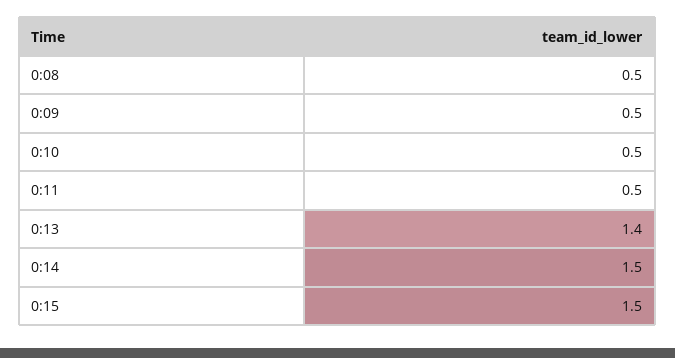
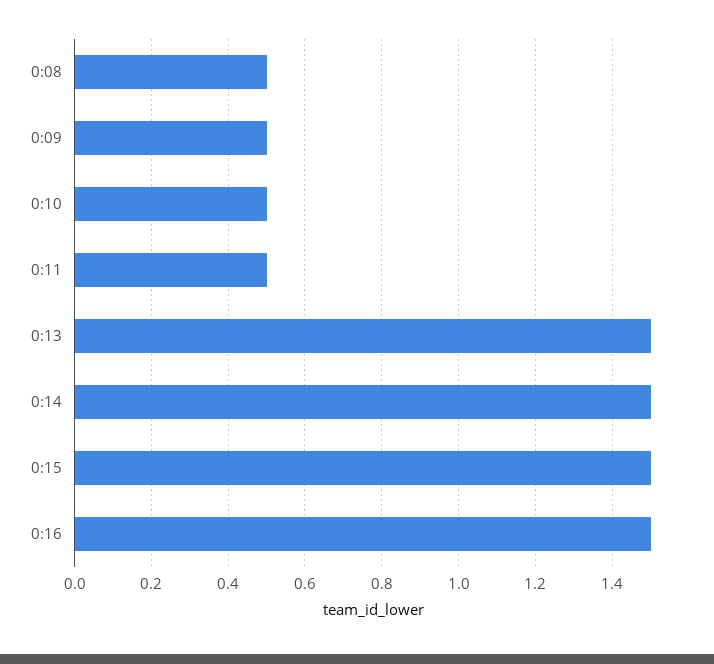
0:13: 1.4 -> 1.5
0:16: none -> 1.5

